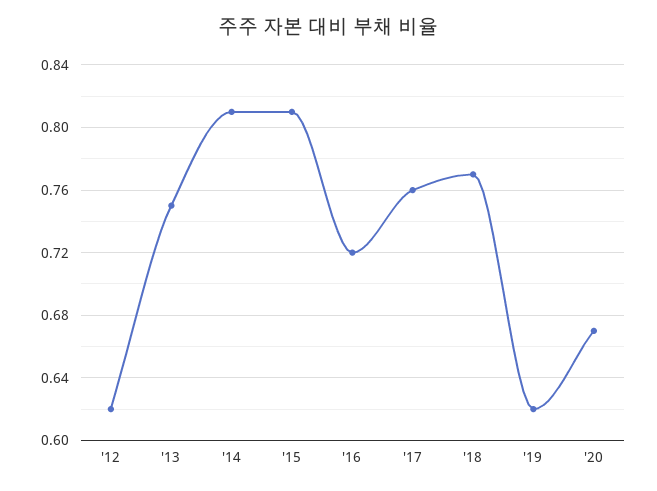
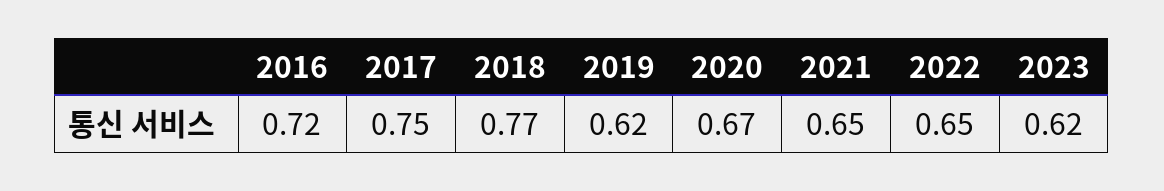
'12: 0.62 -> none
'13: 0.75 -> none
'14: 0.81 -> none
'15: 0.81 -> none
'17: 0.76 -> 0.75
2021: none -> 0.65
2022: none -> 0.65
2023: none -> 0.62

